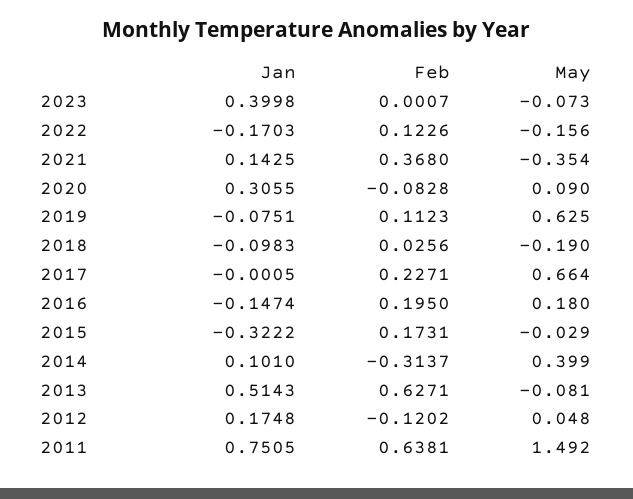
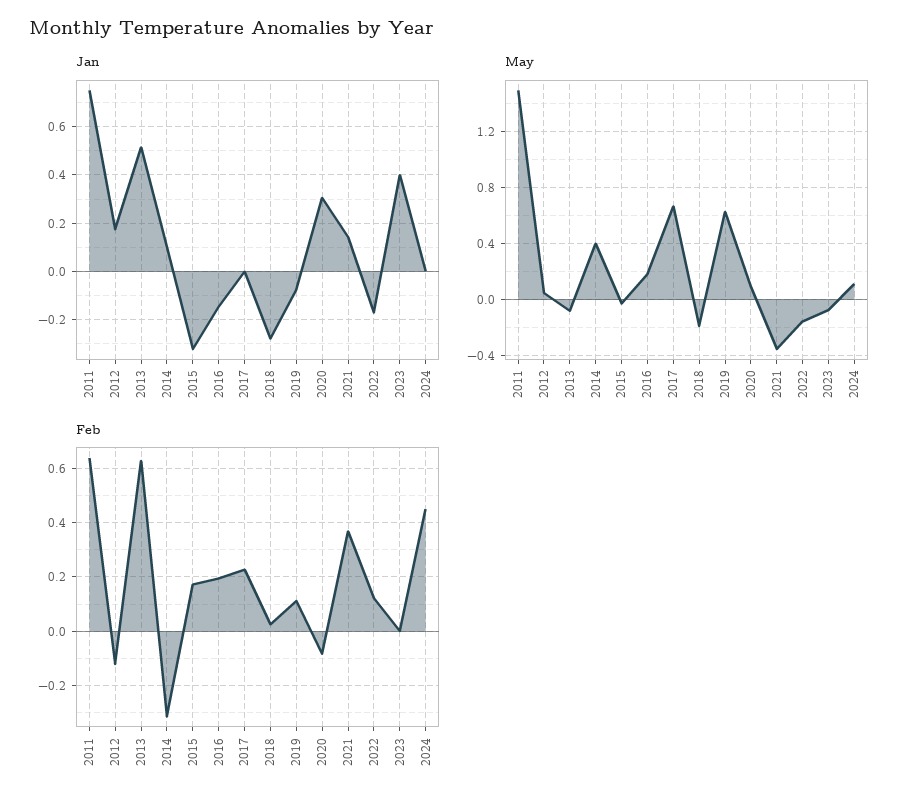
Jan, 2018: -0.0983 -> -0.275
Jan, 2024: none -> 0
May, 2024: none -> 0.1
Feb, 2024: none -> 0.45

